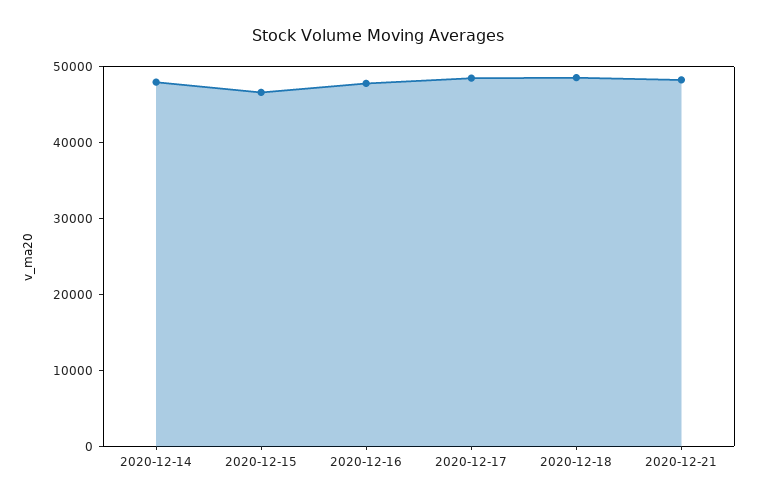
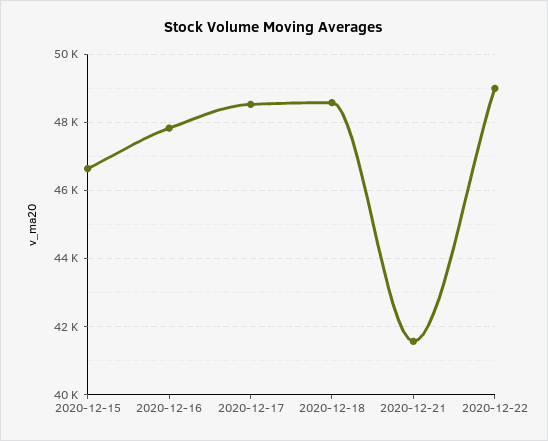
2020-12-14: 48000 -> none
2020-12-21: 48000 -> 41600
2020-12-22: none -> 49000

